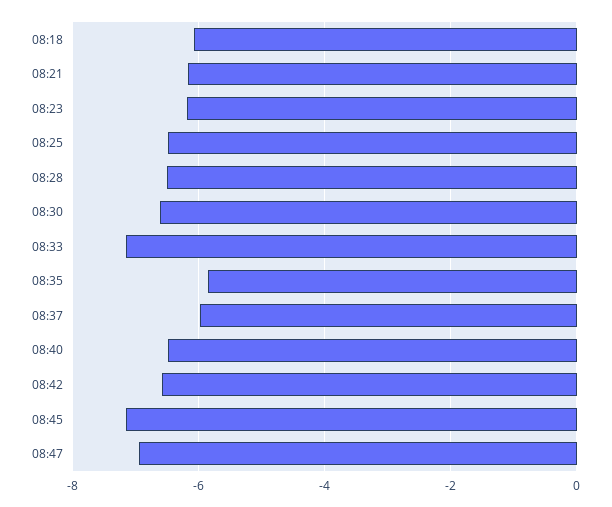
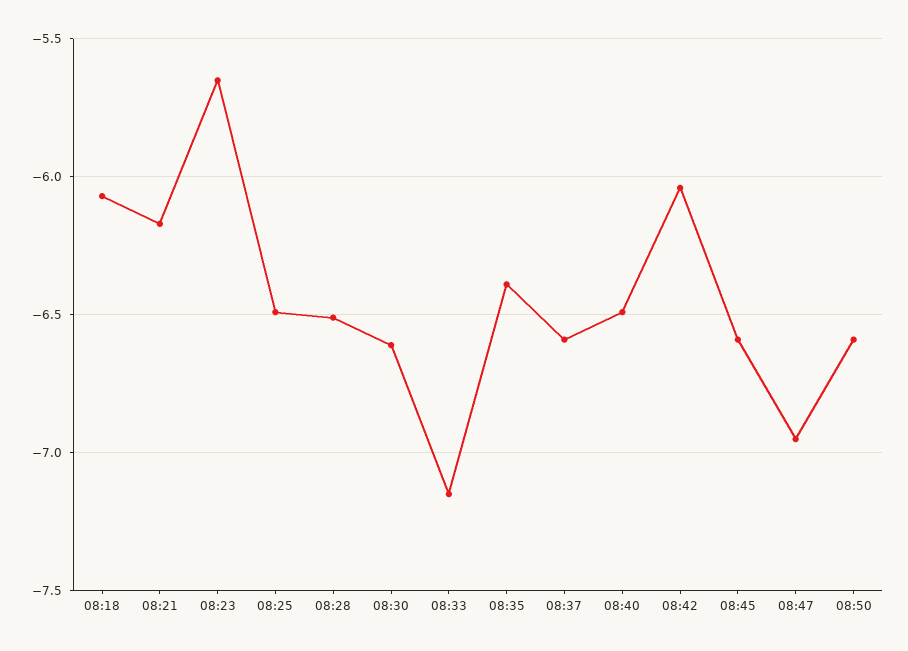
08:23: -6.2 -> -5.65
08:35: -5.8 -> -6.4
08:37: -6 -> -6.6
08:42: -6.6 -> -6.05
08:45: -7.2 -> -6.6
08:50: none -> -6.6

